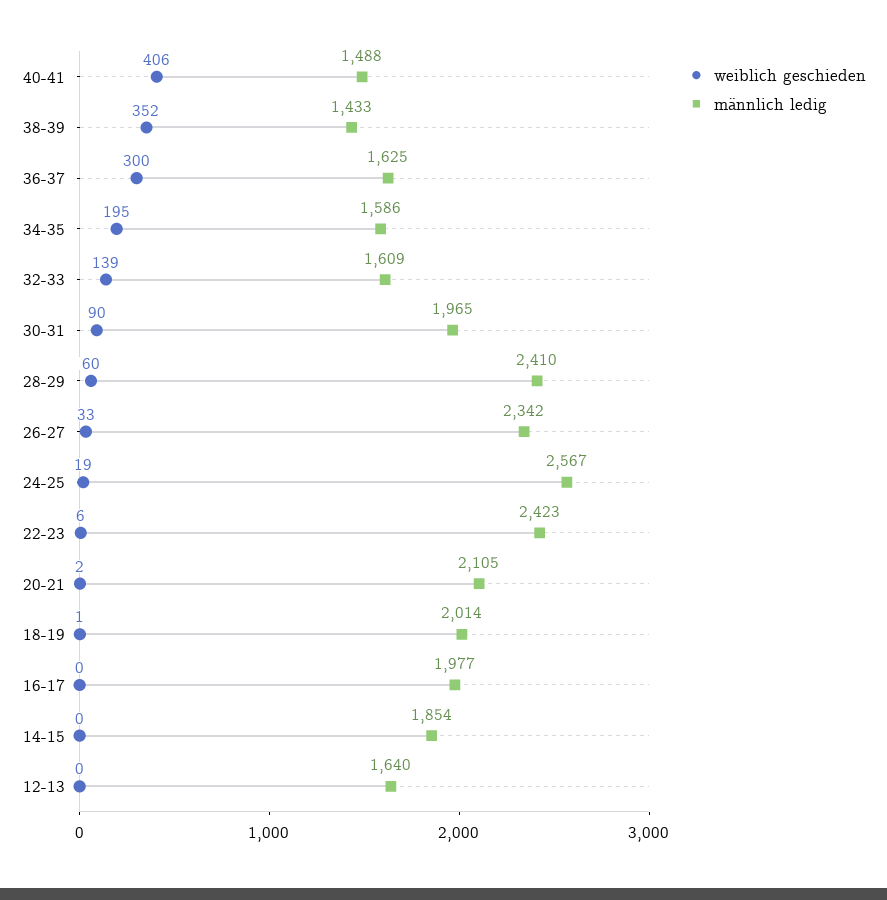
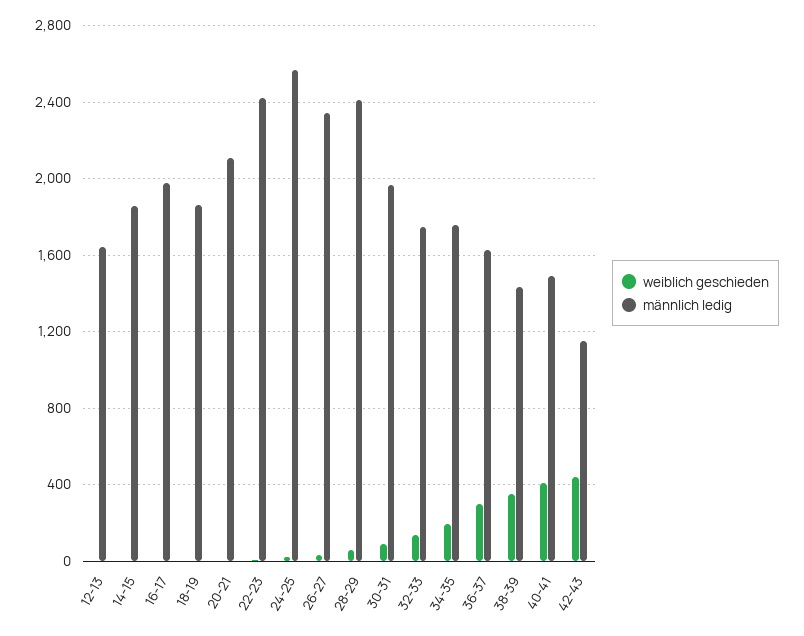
männlich ledig, 34-35: 1586 -> 1750
männlich ledig, 32-33: 1609 -> 1750
männlich ledig, 18-19: 2014 -> 1850
weiblich geschieden, 42-43: none -> 450
männlich ledig, 42-43: none -> 1150

